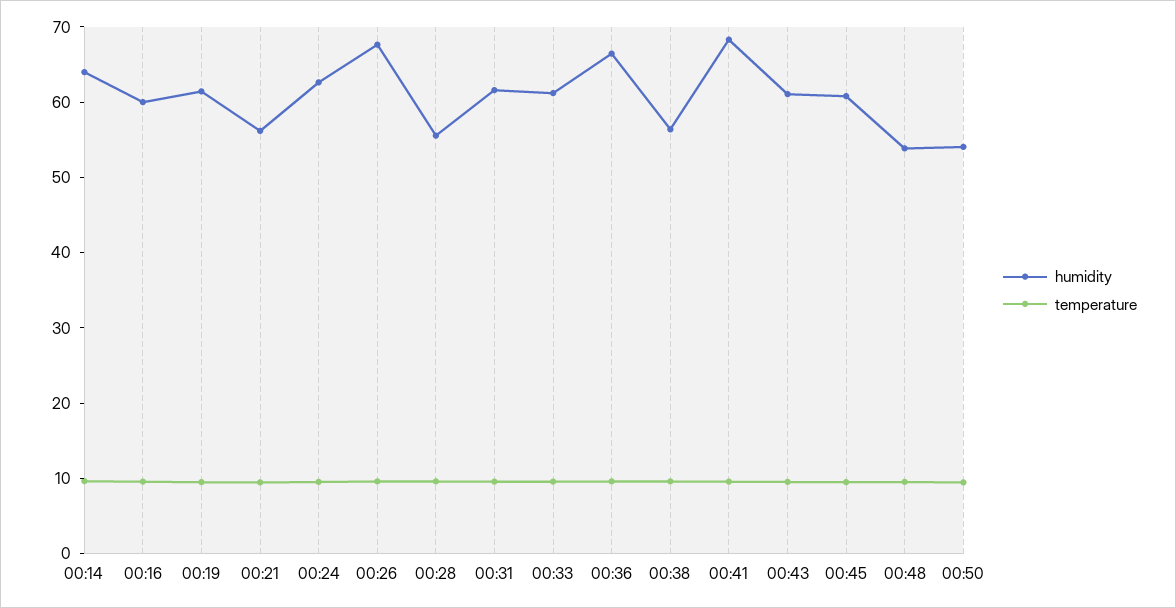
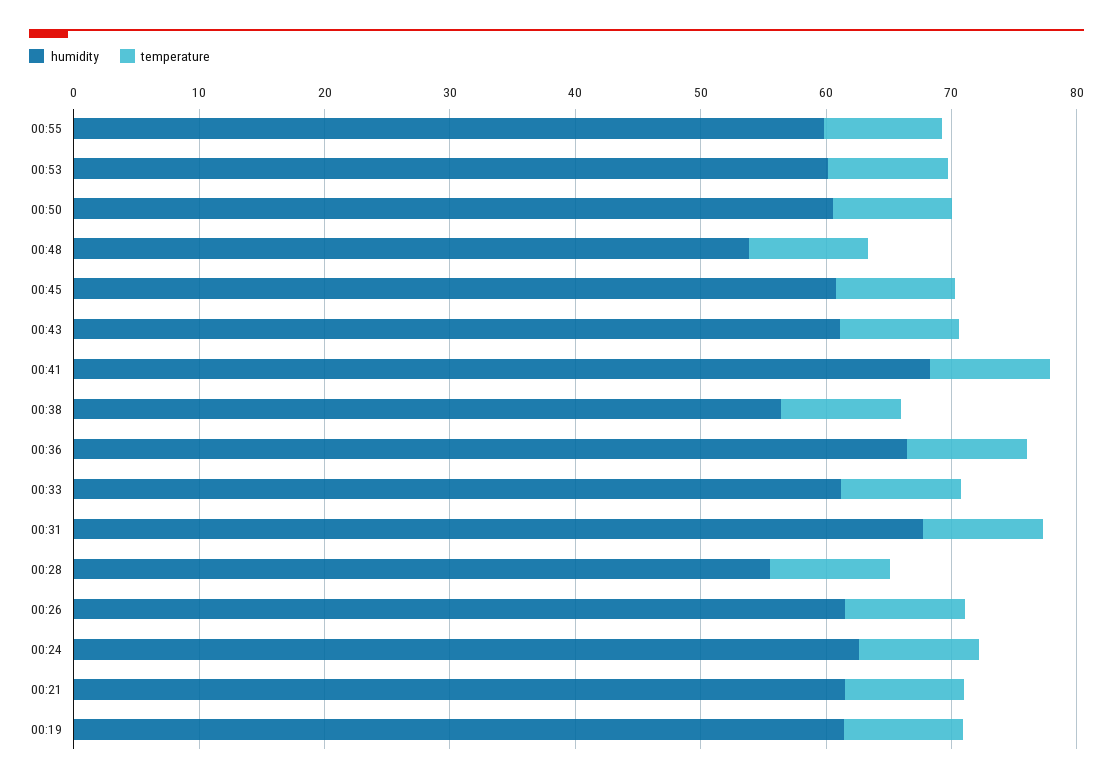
humidity, 00:14: 64 -> none
temperature, 00:14: 10 -> none
humidity, 00:16: 60 -> none
temperature, 00:16: 10 -> none
humidity, 00:21: 56 -> 62
humidity, 00:26: 68 -> 62
humidity, 00:31: 62 -> 68
humidity, 00:50: 54 -> 60
humidity, 00:55: none -> 60
temperature, 00:55: none -> 10
humidity, 00:53: none -> 60
temperature, 00:53: none -> 10

